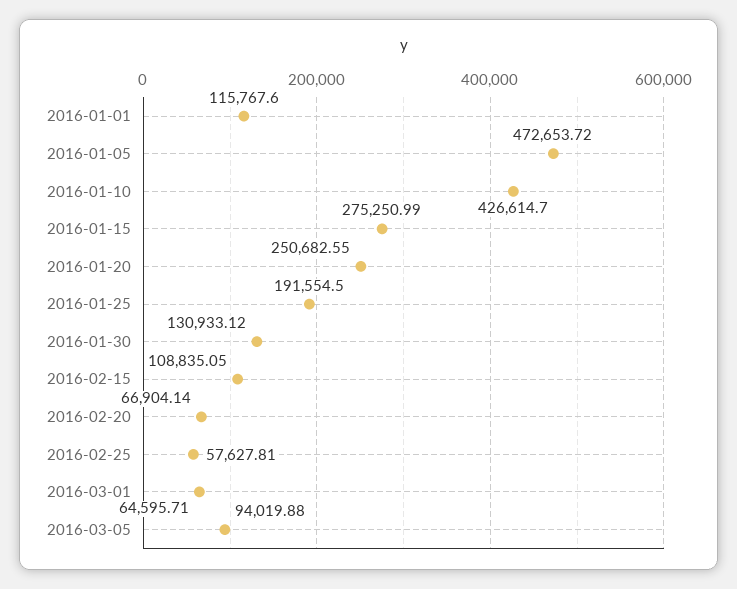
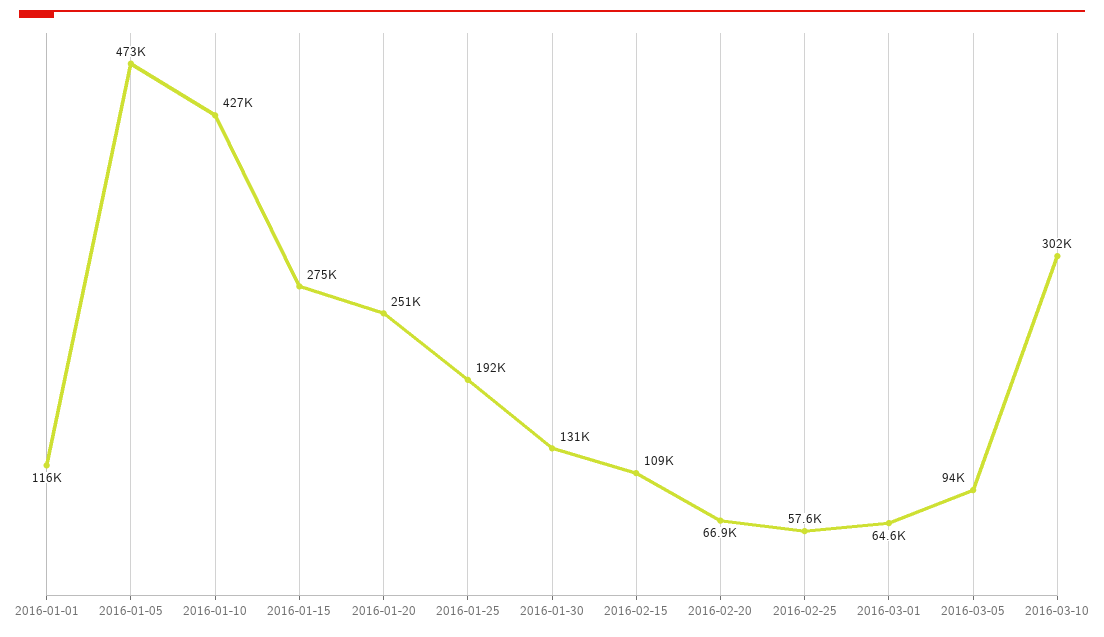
2016-03-10: none -> 302000

